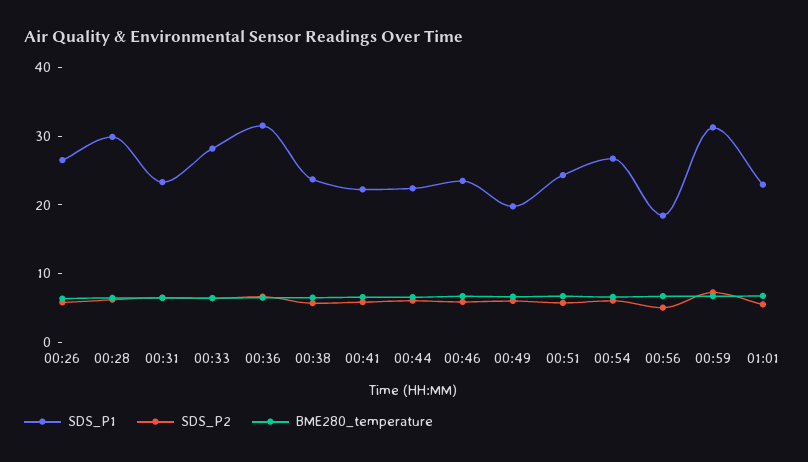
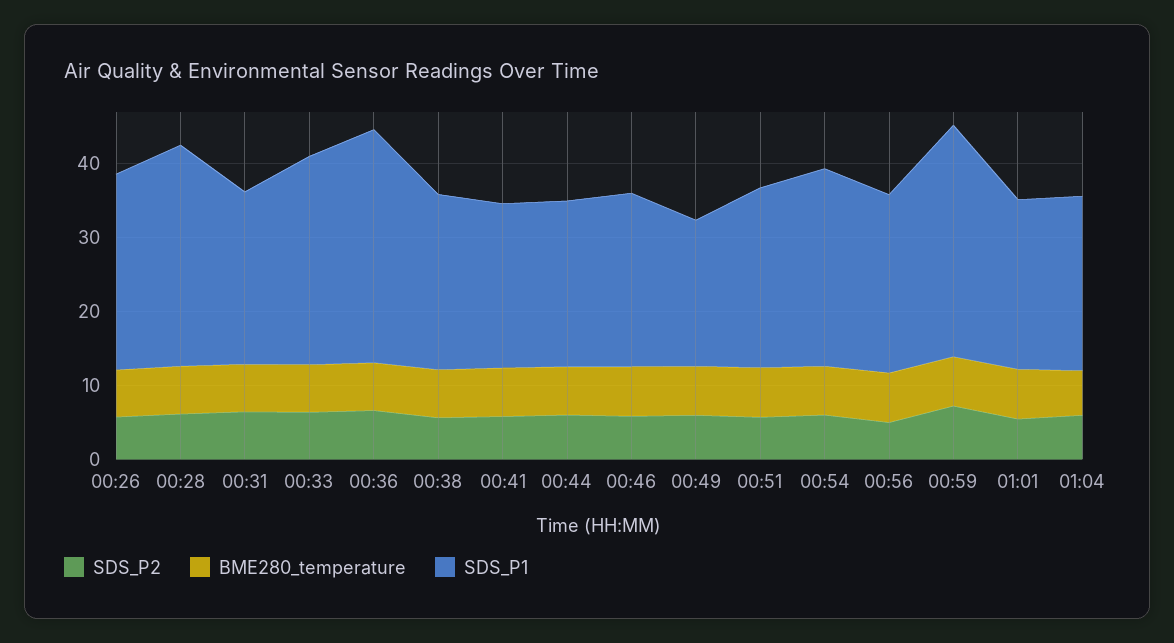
SDS_P1, 00:56: 18 -> 24
SDS_P2, 01:04: none -> 6
BME280_temperature, 01:04: none -> 6
SDS_P1, 01:04: none -> 24

